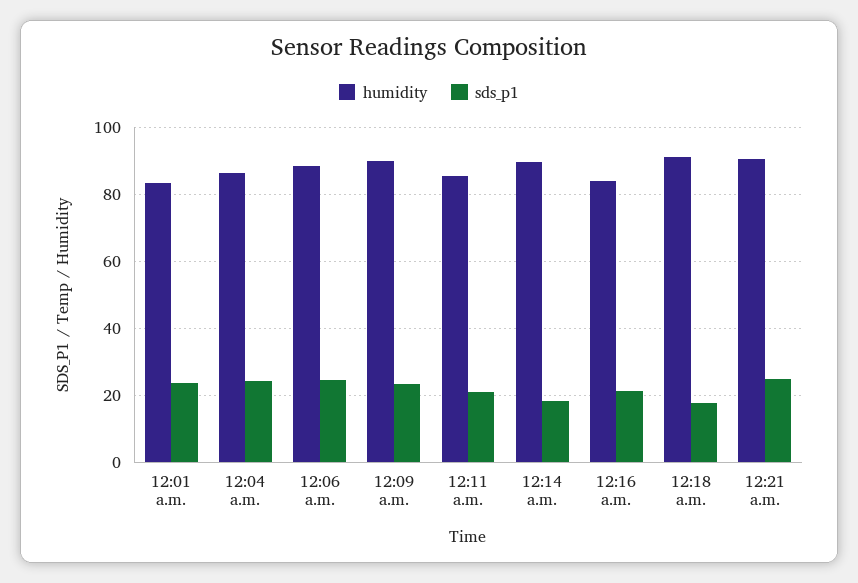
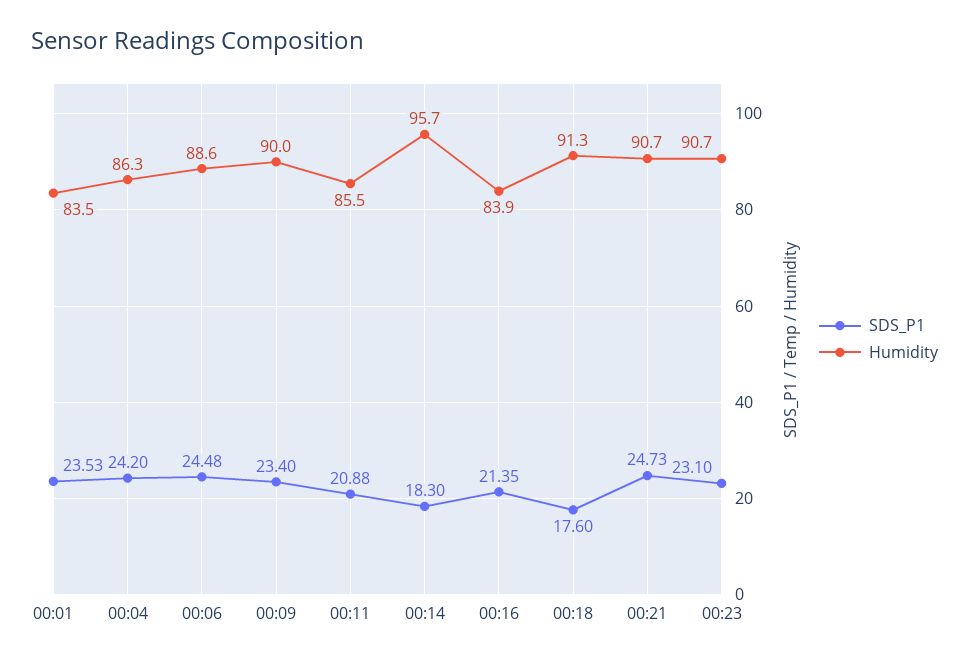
humidity, 12:14 a.m.: 90 -> 95.7
sds_p1, 00:23: none -> 23.1
humidity, 00:23: none -> 90.7

